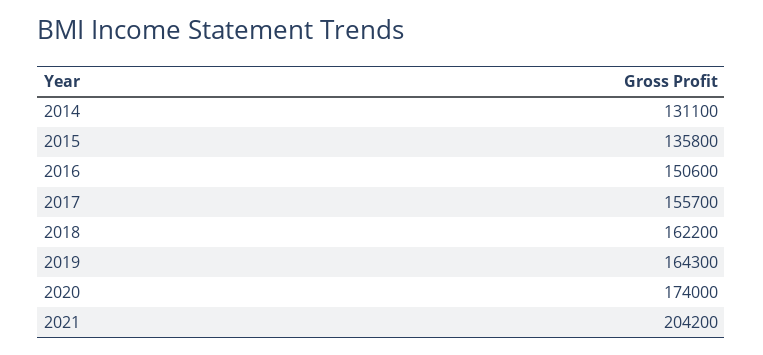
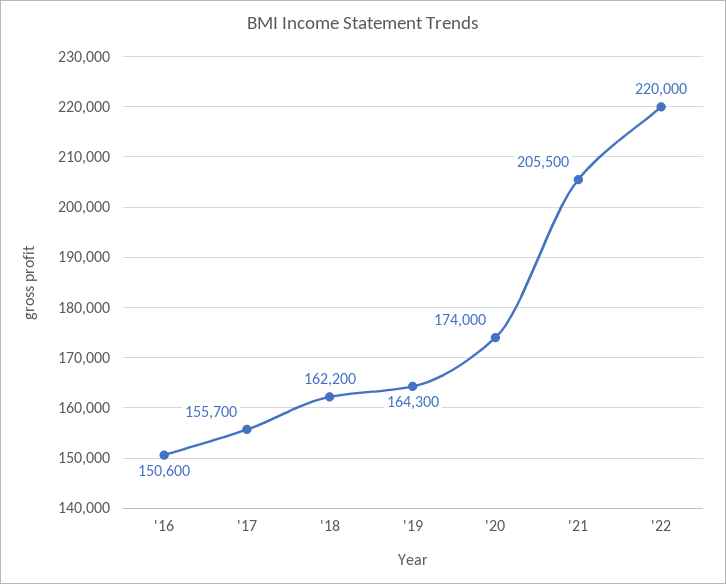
2014: 131100 -> none
2015: 135800 -> none
2021: 204200 -> 205500
'22: none -> 220000

